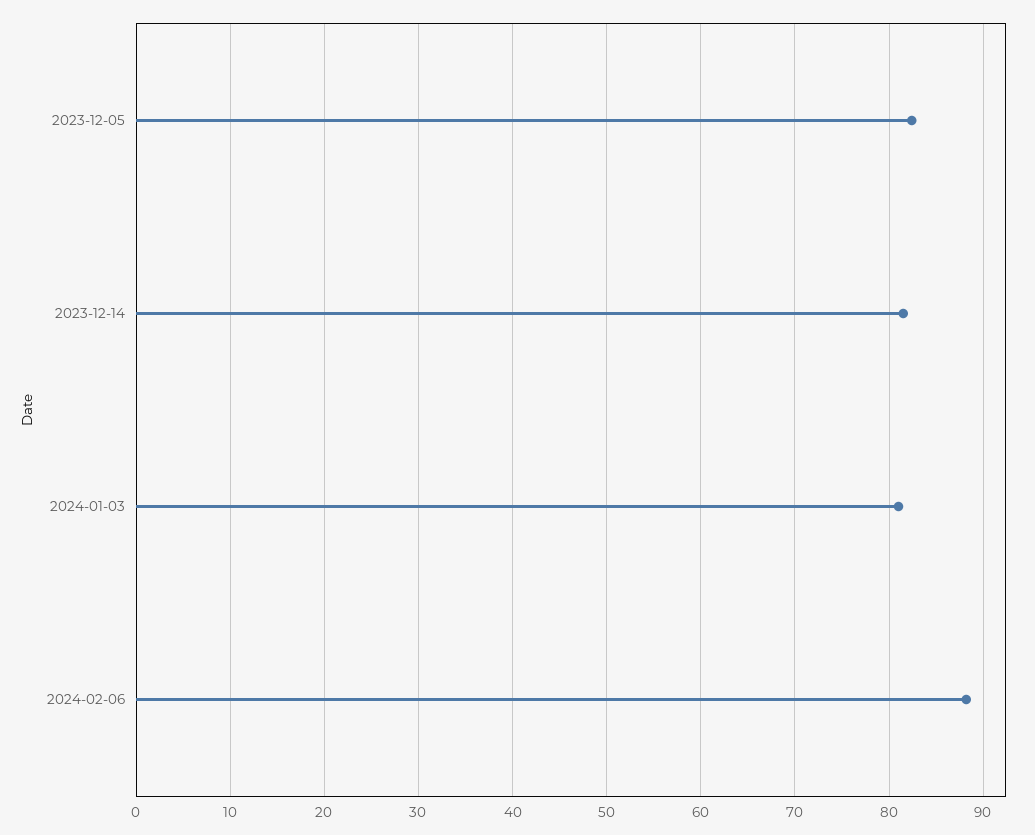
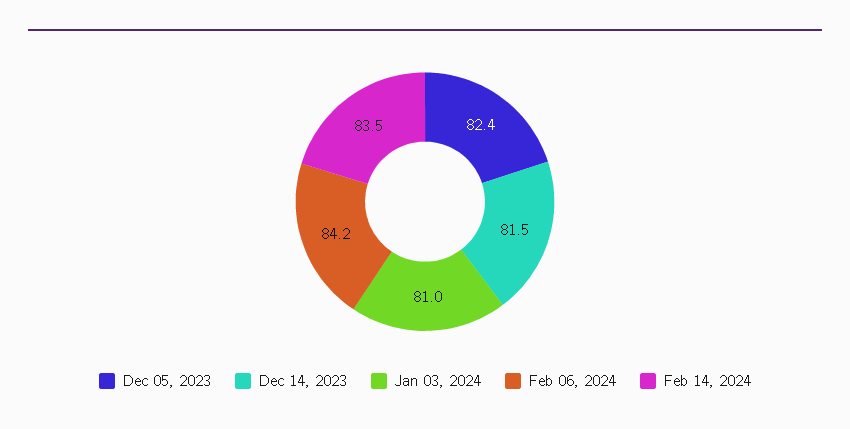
2024-02-06: 88 -> 84.2
Feb 14, 2024: none -> 83.5

